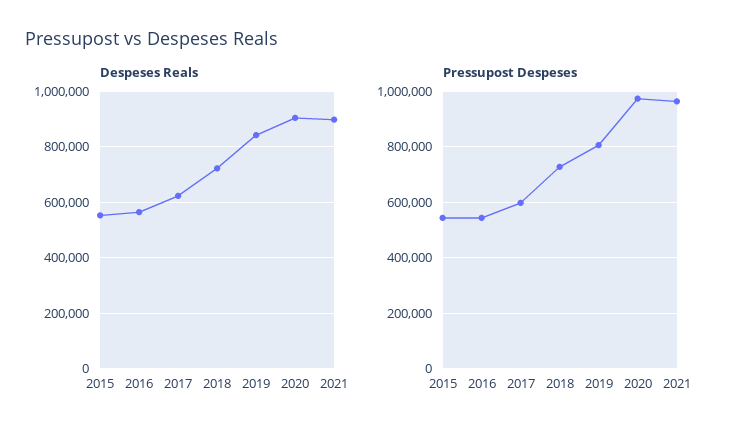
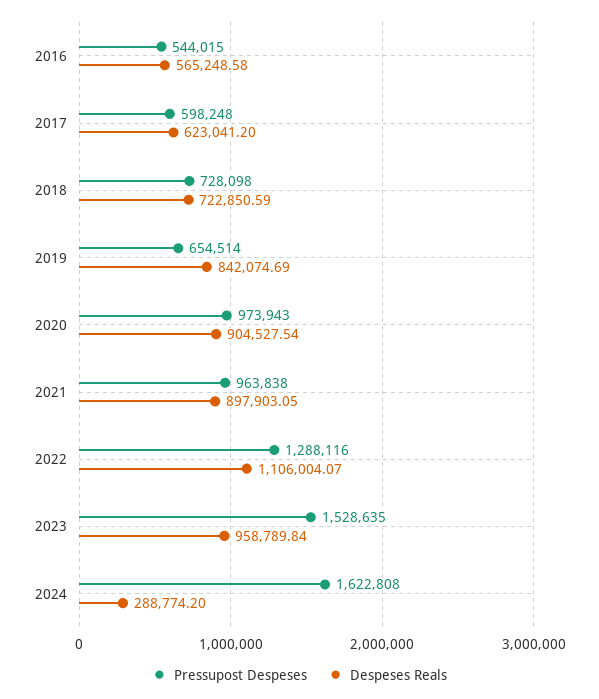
Despeses Reals, 2015: 550000 -> none
Pressupost Despeses, 2015: 550000 -> none
Pressupost Despeses, 2019: 800000 -> 654514
Pressupost Despeses, 2022: none -> 1288116
Despeses Reals, 2022: none -> 1106004.07
Pressupost Despeses, 2023: none -> 1528635
Despeses Reals, 2023: none -> 958789.84
Pressupost Despeses, 2024: none -> 1622808
Despeses Reals, 2024: none -> 288774.2

